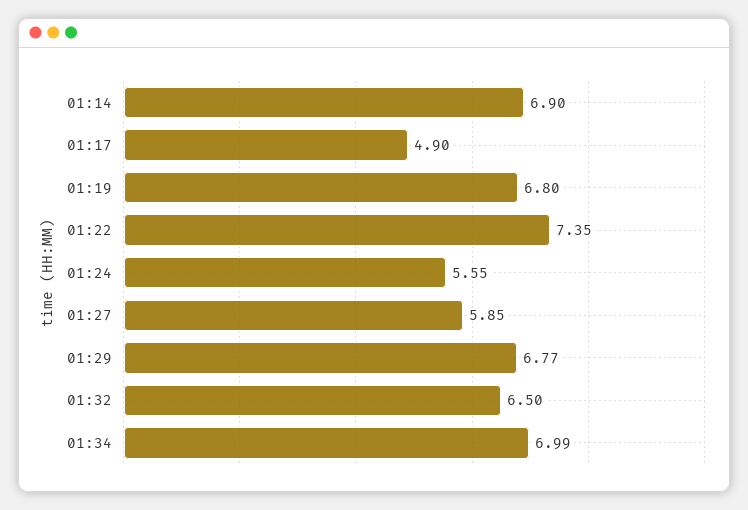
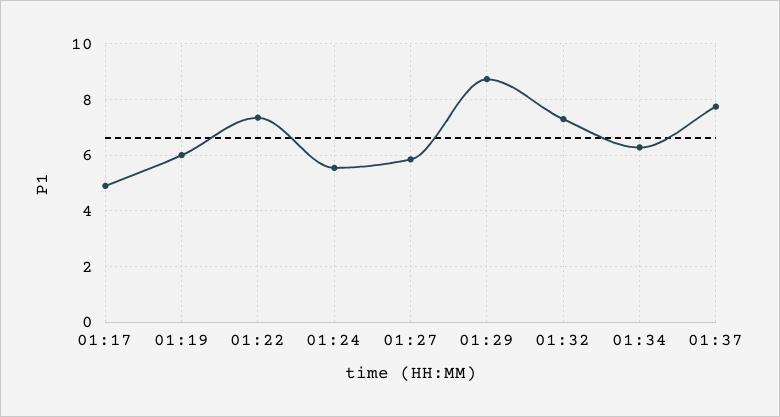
01:14: 6.9 -> none
01:19: 6.8 -> 6
01:29: 6.77 -> 8.75
01:32: 6.5 -> 7.25
01:34: 6.99 -> 6.25
01:37: none -> 7.75

